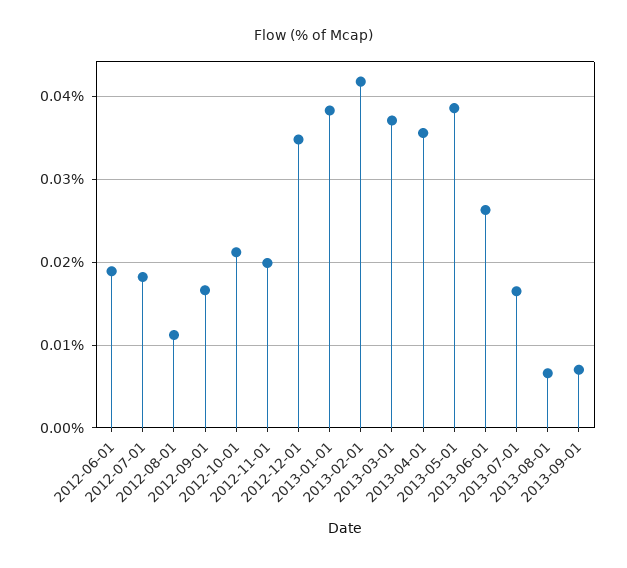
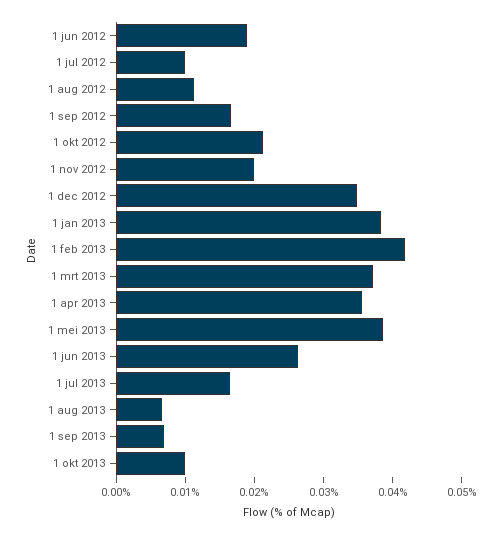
2012-07-01: 0.018 -> 0.01
1 okt 2013: none -> 0.01

